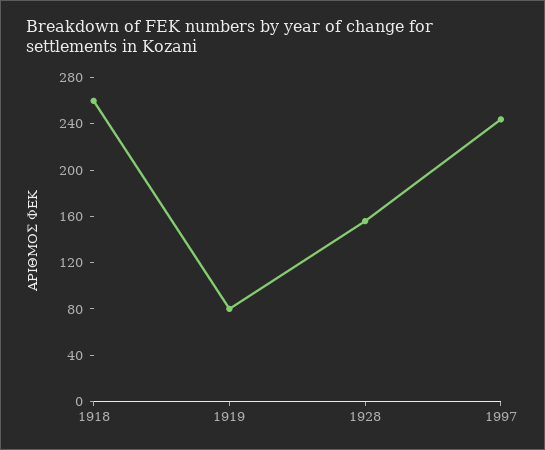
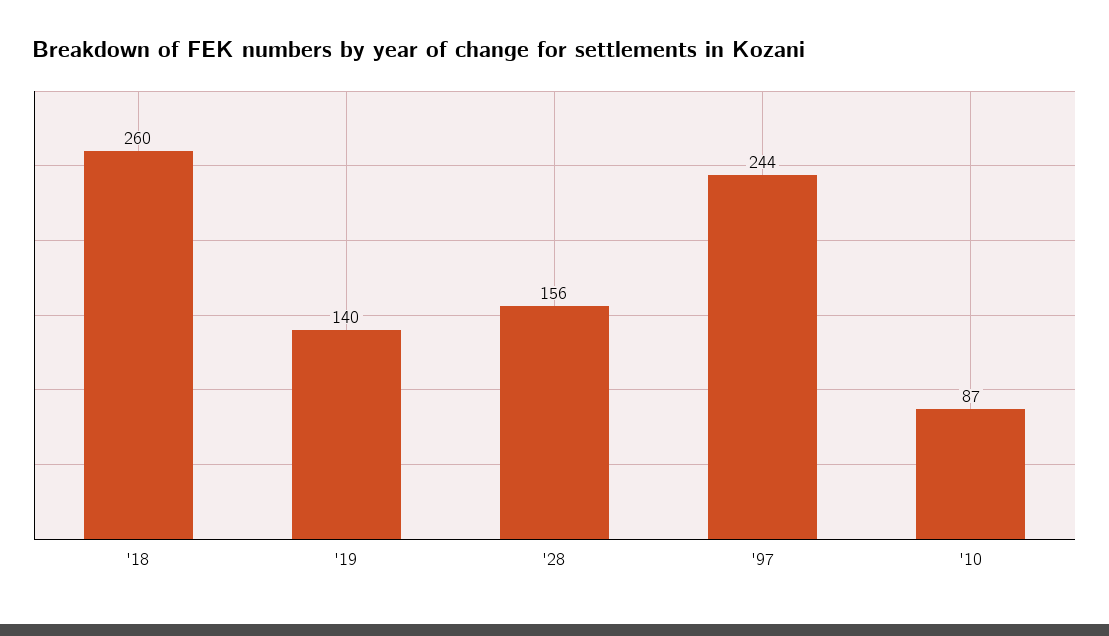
1919: 80 -> 140
'10: none -> 87

